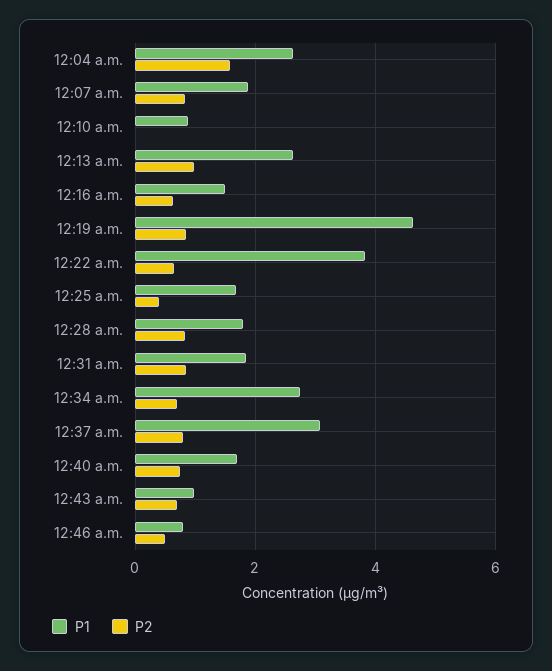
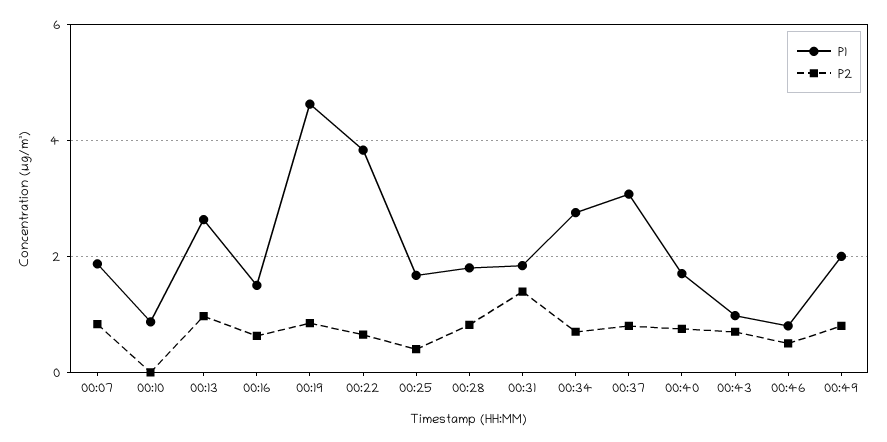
P1, 12:04 a.m.: 2.6 -> none
P2, 12:04 a.m.: 1.6 -> none
P2, 12:31 a.m.: 0.8 -> 1.4
P1, 00:49: none -> 2
P2, 00:49: none -> 0.8

